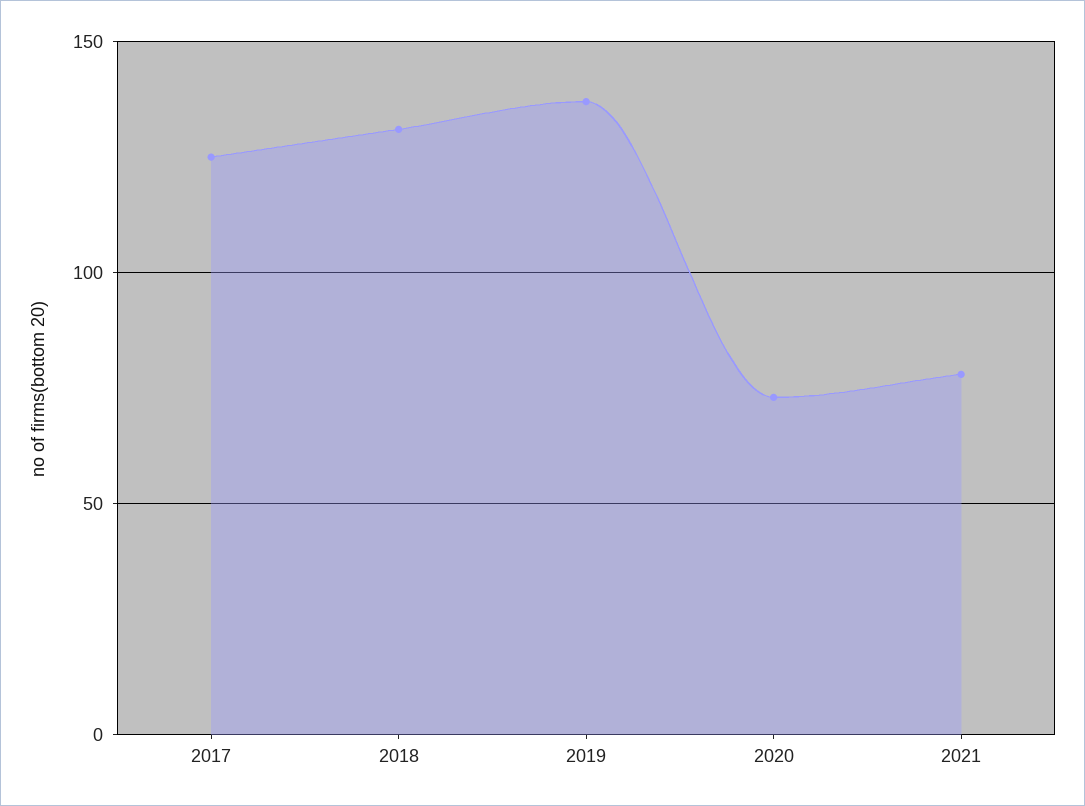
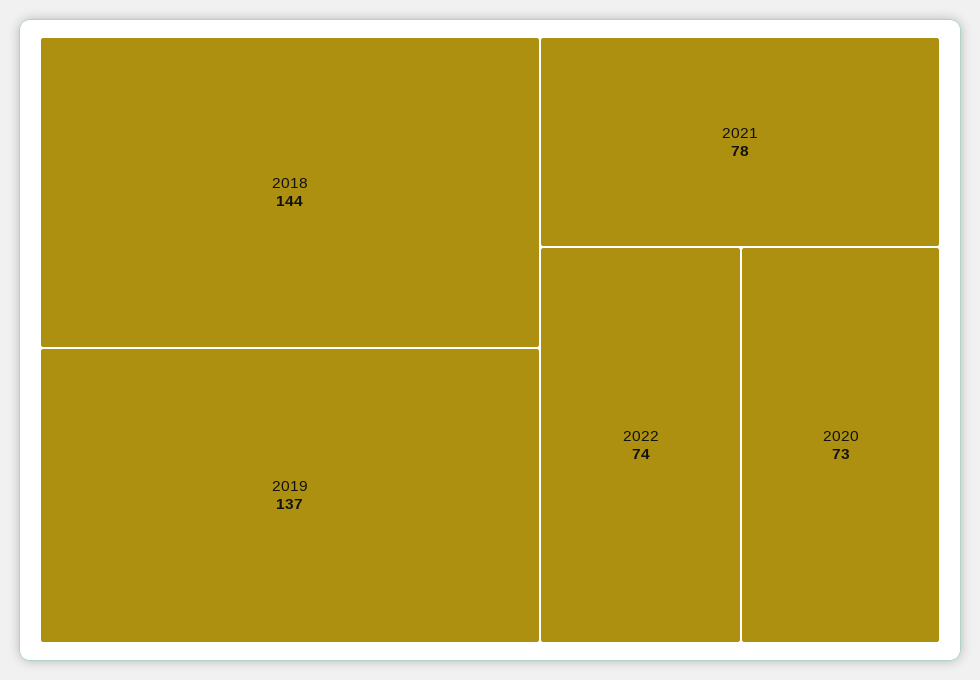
2017: 125 -> none
2018: 130 -> 144
2022: none -> 74

